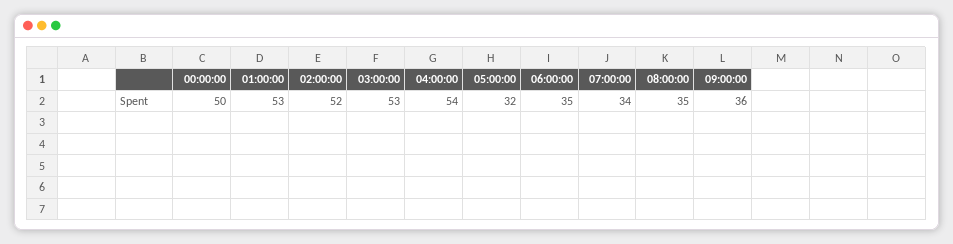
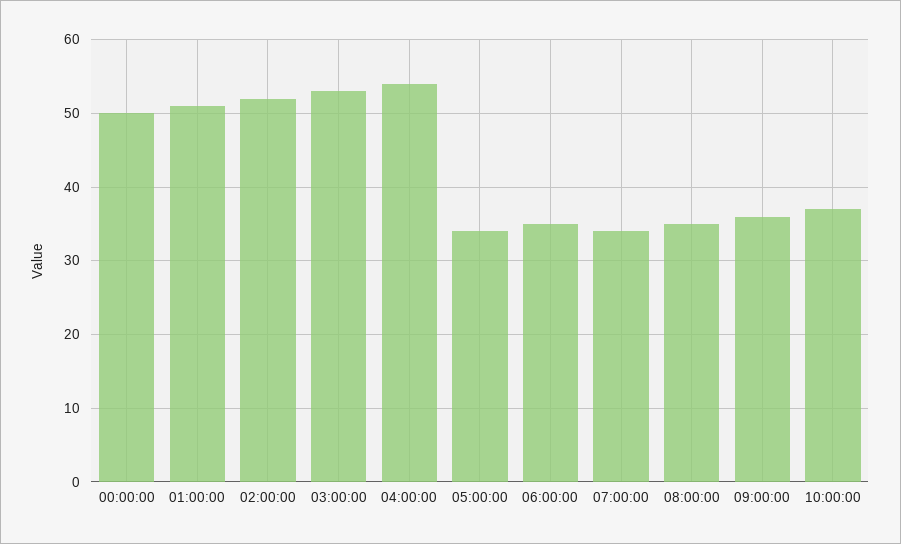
01:00:00: 53 -> 51
05:00:00: 32 -> 34
10:00:00: none -> 37

